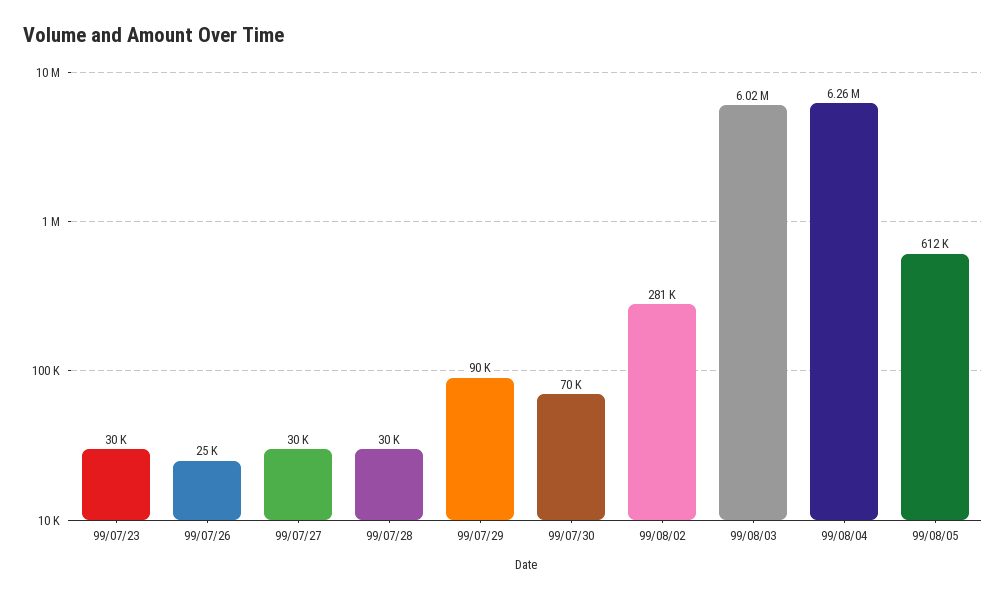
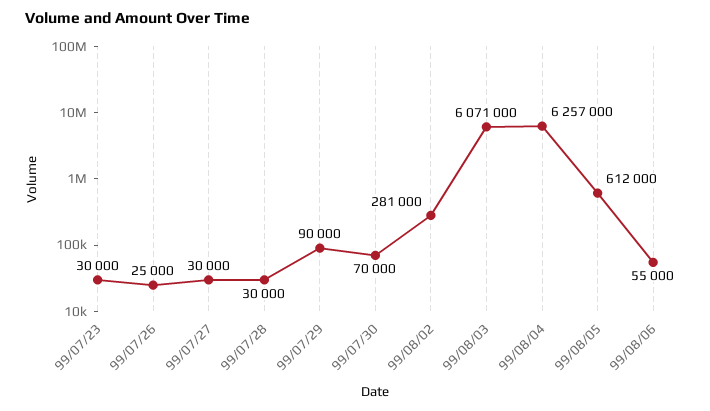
99/08/03: 6020000 -> 6071000
99/08/06: none -> 55000

